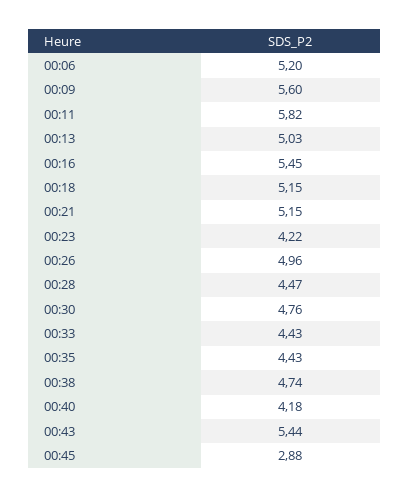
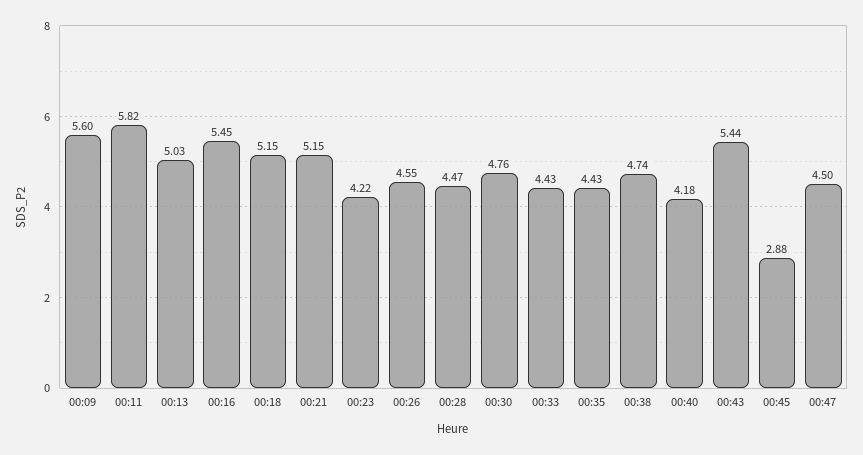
00:06: 5.2 -> none
00:26: 4.96 -> 4.55
00:47: none -> 4.5

